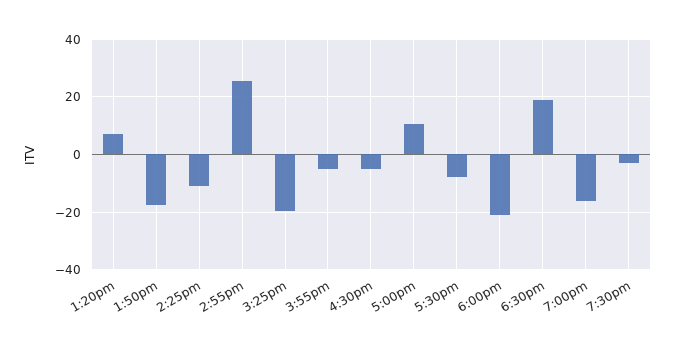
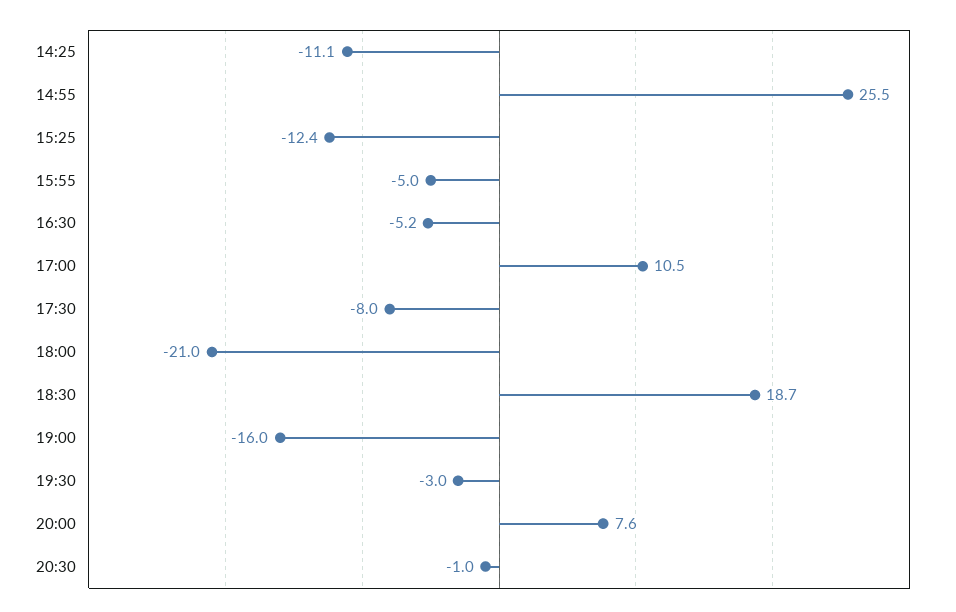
1:20pm: 7.5 -> none
1:50pm: -17.5 -> none
3:25pm: -20 -> -12.4
20:00: none -> 7.6
20:30: none -> -1

